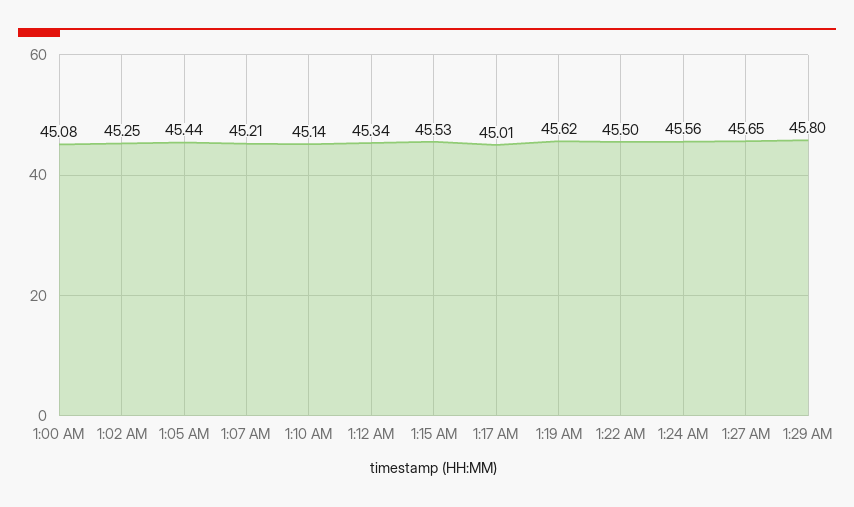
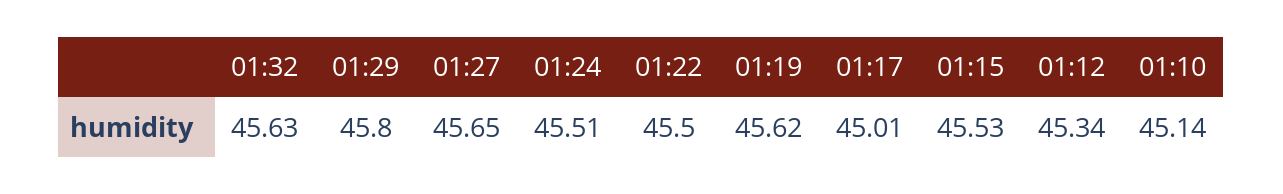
1:00 AM: 45.08 -> none
1:02 AM: 45.25 -> none
1:05 AM: 45.44 -> none
1:07 AM: 45.21 -> none
1:24 AM: 45.56 -> 45.51
01:32: none -> 45.63

